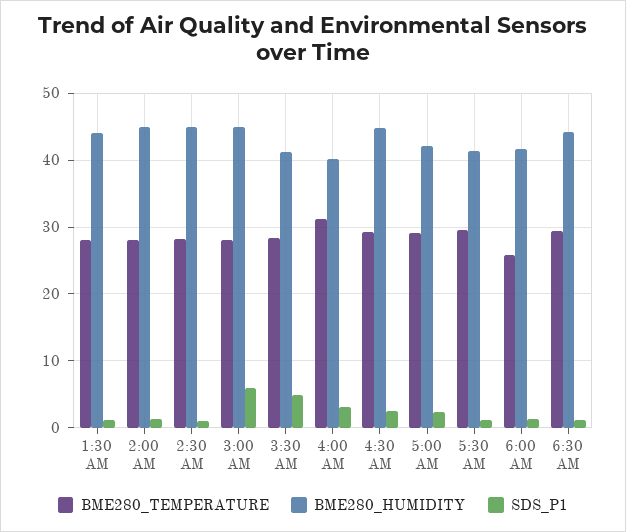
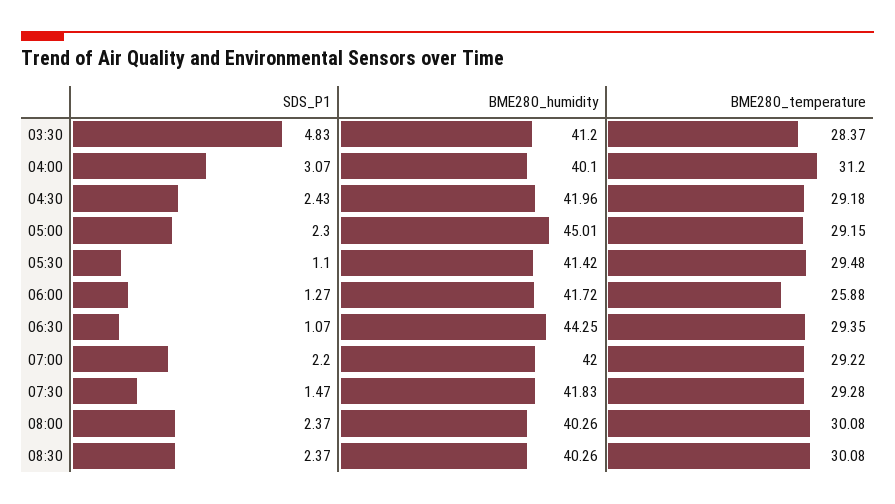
BME280_TEMPERATURE, 1:30 AM: 28 -> none
BME280_HUMIDITY, 1:30 AM: 44 -> none
SDS_P1, 1:30 AM: 1 -> none
BME280_TEMPERATURE, 2:00 AM: 28 -> none
BME280_HUMIDITY, 2:00 AM: 45 -> none
SDS_P1, 2:00 AM: 1 -> none
BME280_TEMPERATURE, 2:30 AM: 28 -> none
BME280_HUMIDITY, 2:30 AM: 45 -> none
SDS_P1, 2:30 AM: 1 -> none
BME280_TEMPERATURE, 3:00 AM: 28 -> none
BME280_HUMIDITY, 3:00 AM: 45 -> none
SDS_P1, 3:00 AM: 6 -> none
BME280_HUMIDITY, 4:30 AM: 45 -> 41.96
BME280_HUMIDITY, 5:00 AM: 42 -> 45.01
SDS_P1, 07:00: none -> 2.2
BME280_HUMIDITY, 07:00: none -> 42
BME280_TEMPERATURE, 07:00: none -> 29.22
SDS_P1, 07:30: none -> 1.47
BME280_HUMIDITY, 07:30: none -> 41.83
BME280_TEMPERATURE, 07:30: none -> 29.28
SDS_P1, 08:00: none -> 2.37
BME280_HUMIDITY, 08:00: none -> 40.26
BME280_TEMPERATURE, 08:00: none -> 30.08
SDS_P1, 08:30: none -> 2.37
BME280_HUMIDITY, 08:30: none -> 40.26
BME280_TEMPERATURE, 08:30: none -> 30.08

